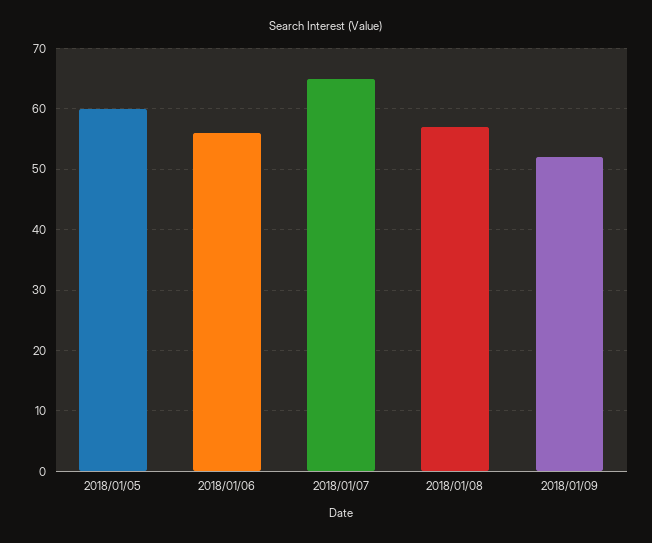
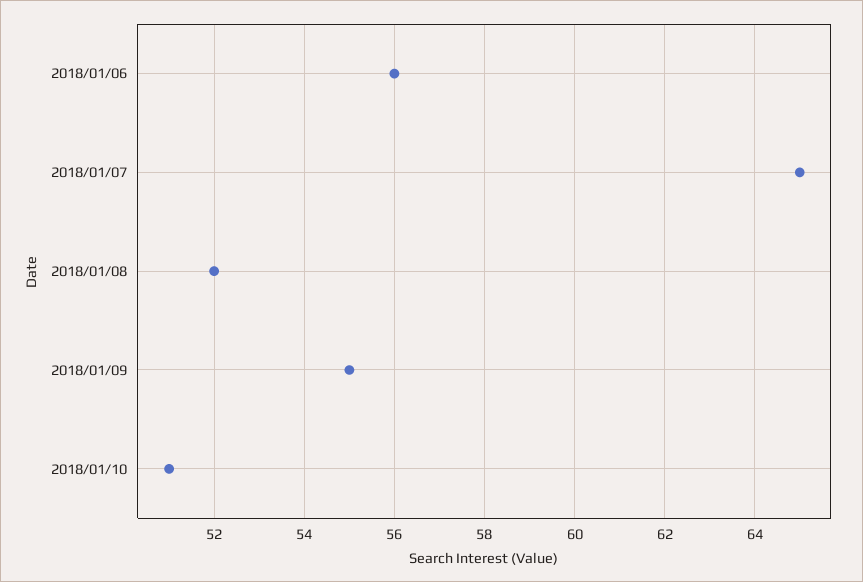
2018/01/05: 60 -> none
2018/01/08: 57 -> 52
2018/01/09: 52 -> 55
2018/01/10: none -> 51

